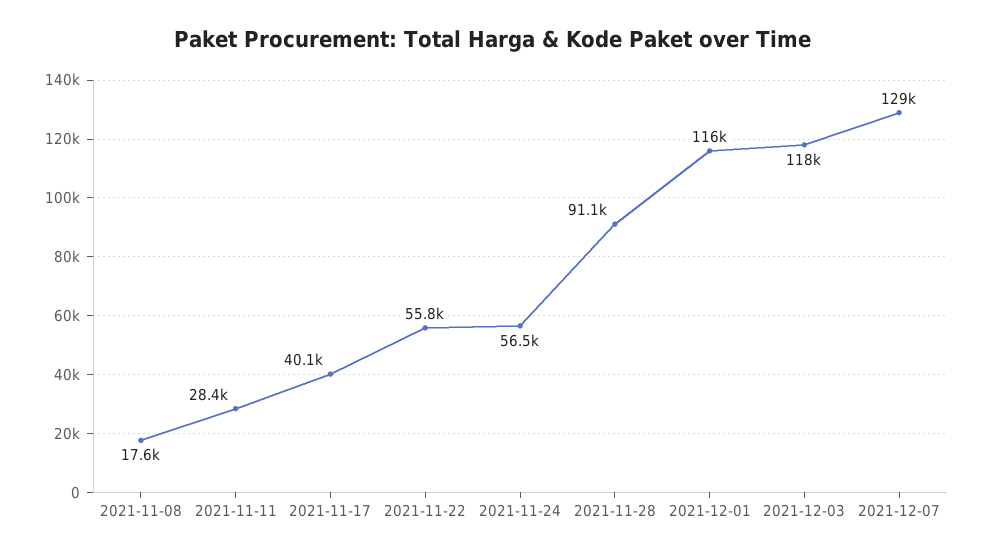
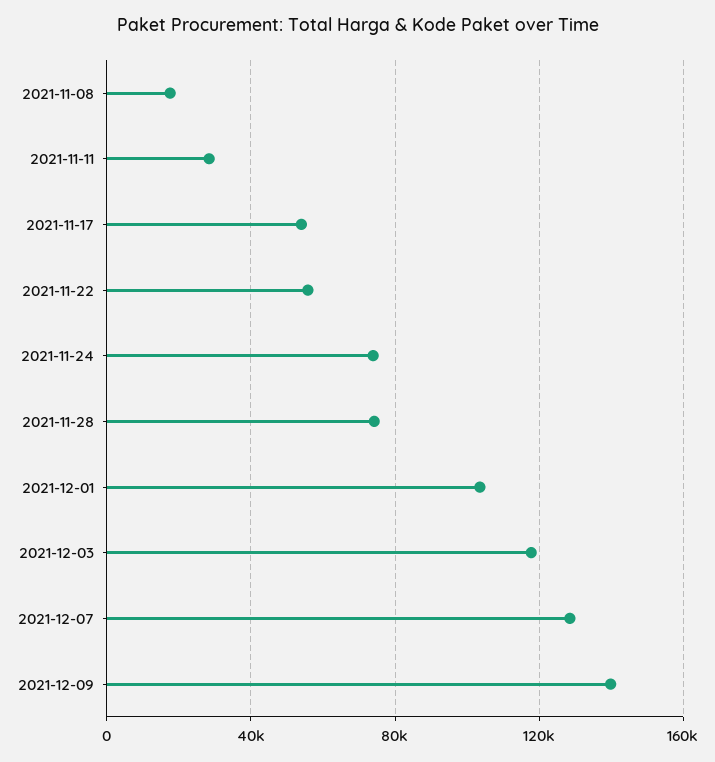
2021-11-17: 40100 -> 55000
2021-11-24: 56500 -> 75000
2021-11-28: 91100 -> 75000
2021-12-01: 116000 -> 105000
2021-12-09: none -> 140000

